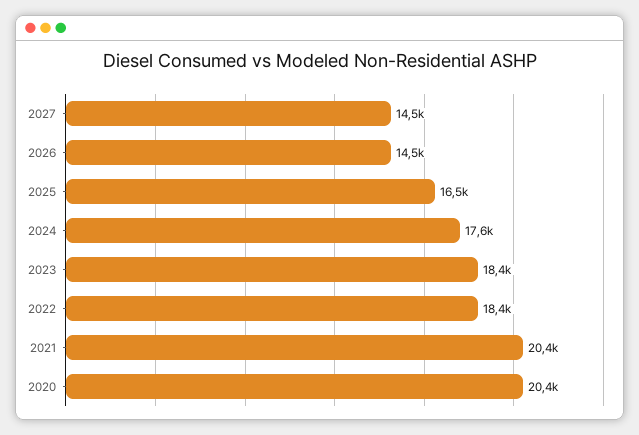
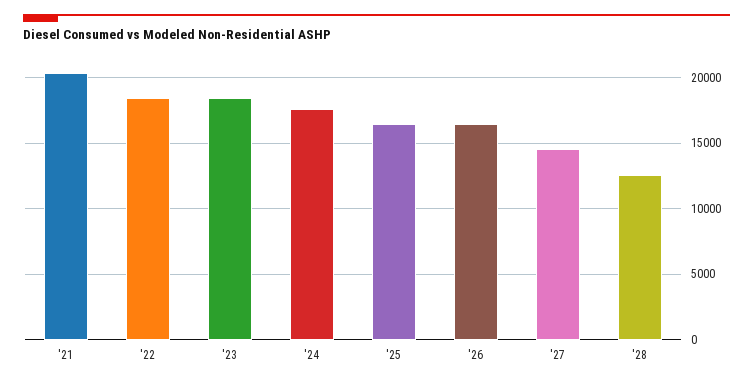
2026: 14500 -> 16500
2020: 20400 -> none
'28: none -> 12500

